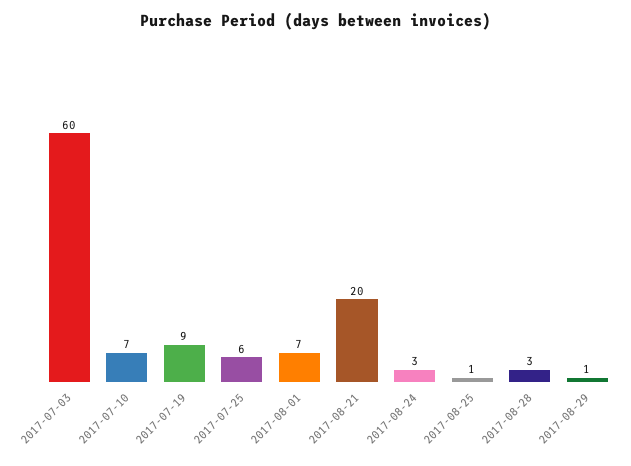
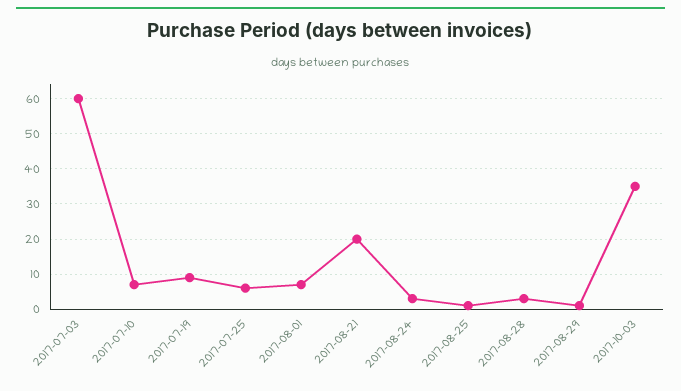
2017-10-03: none -> 35

